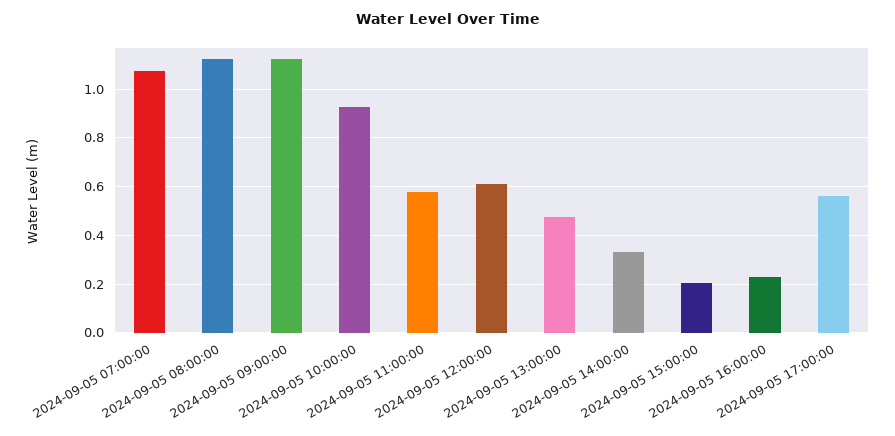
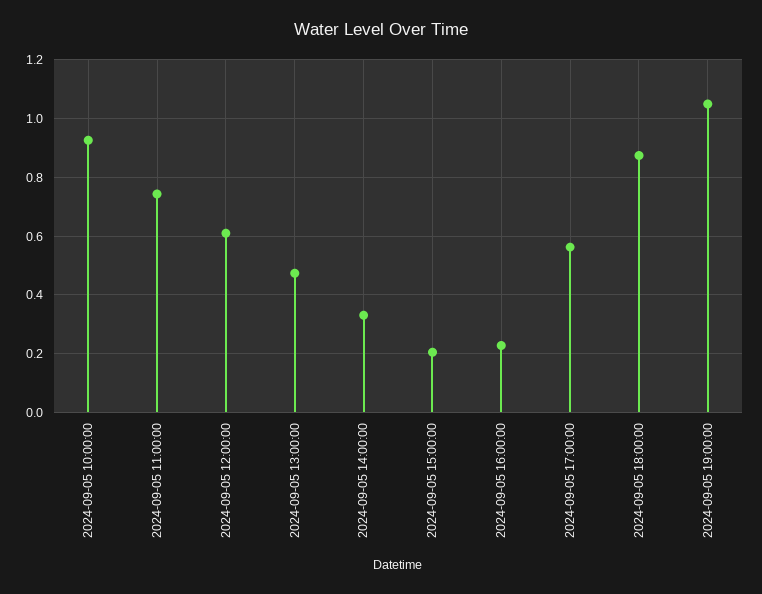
2024-09-05 07:00:00: 1.075 -> none
2024-09-05 08:00:00: 1.125 -> none
2024-09-05 09:00:00: 1.125 -> none
2024-09-05 11:00:00: 0.575 -> 0.75
2024-09-05 18:00:00: none -> 0.875
2024-09-05 19:00:00: none -> 1.05

